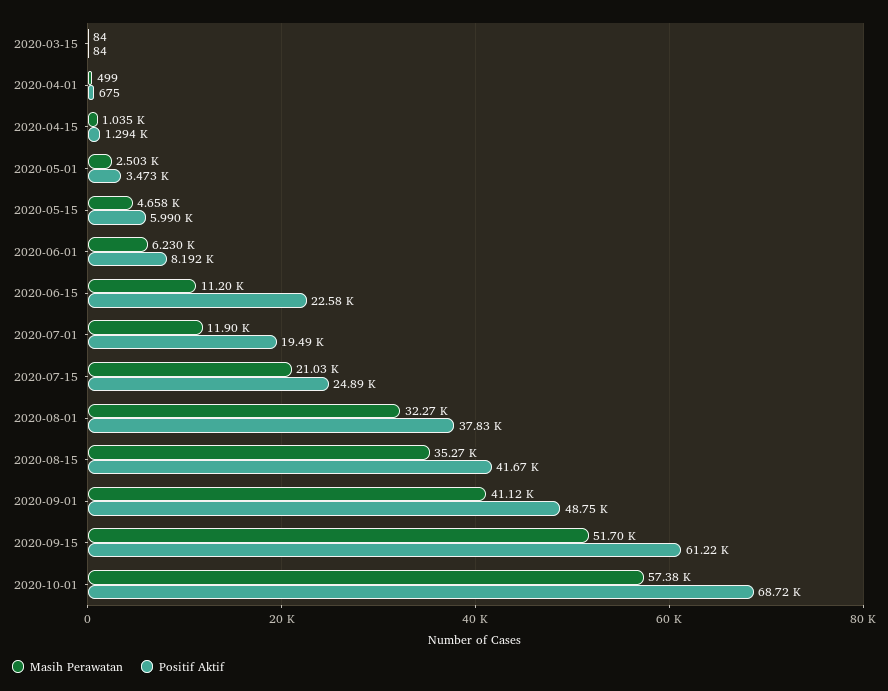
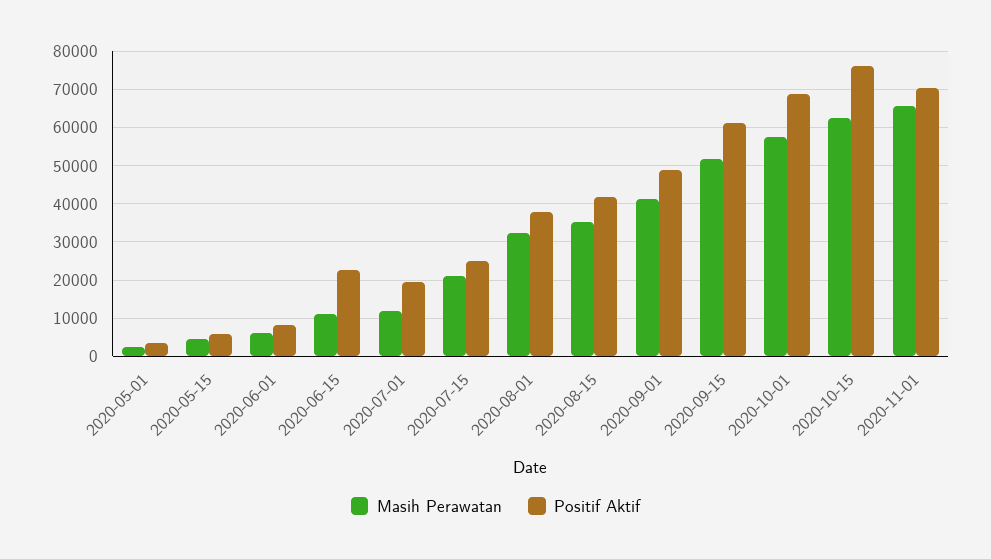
Masih Perawatan, 2020-03-15: 84 -> none
Positif Aktif, 2020-03-15: 84 -> none
Masih Perawatan, 2020-04-01: 499 -> none
Positif Aktif, 2020-04-01: 675 -> none
Masih Perawatan, 2020-04-15: 1035 -> none
Positif Aktif, 2020-04-15: 1294 -> none
Masih Perawatan, 2020-10-15: none -> 62000
Positif Aktif, 2020-10-15: none -> 76000
Masih Perawatan, 2020-11-01: none -> 66000
Positif Aktif, 2020-11-01: none -> 70000

